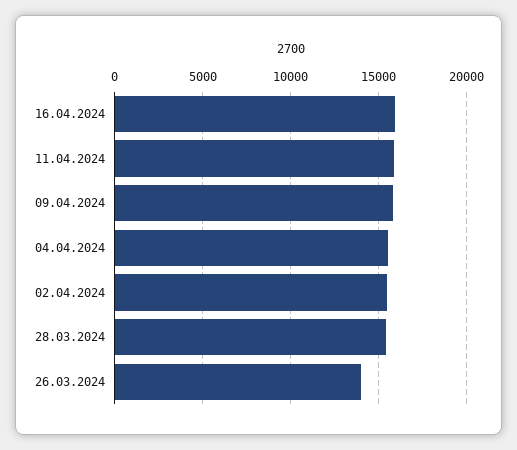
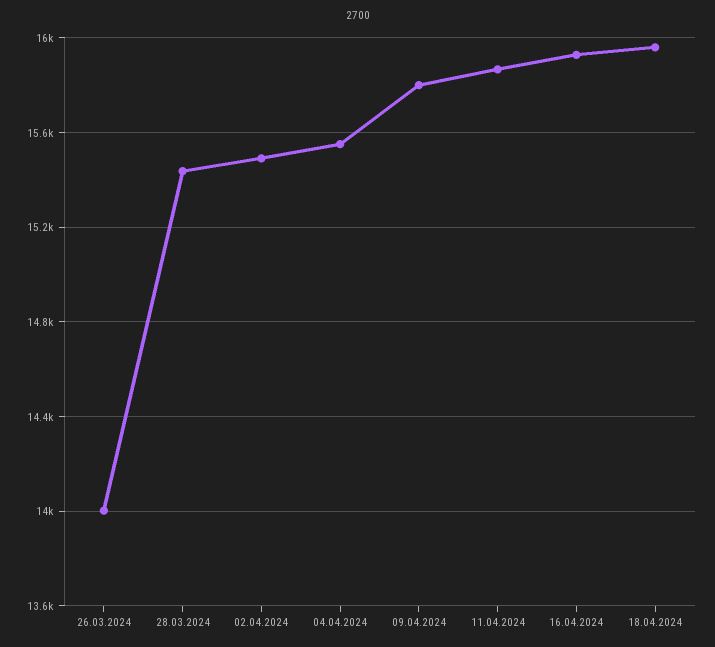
18.04.2024: none -> 15950

